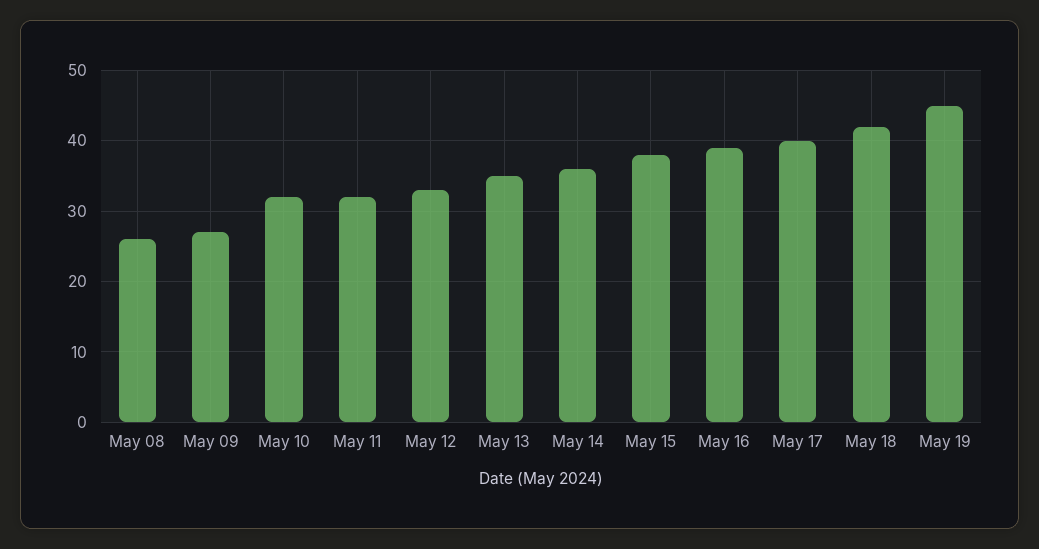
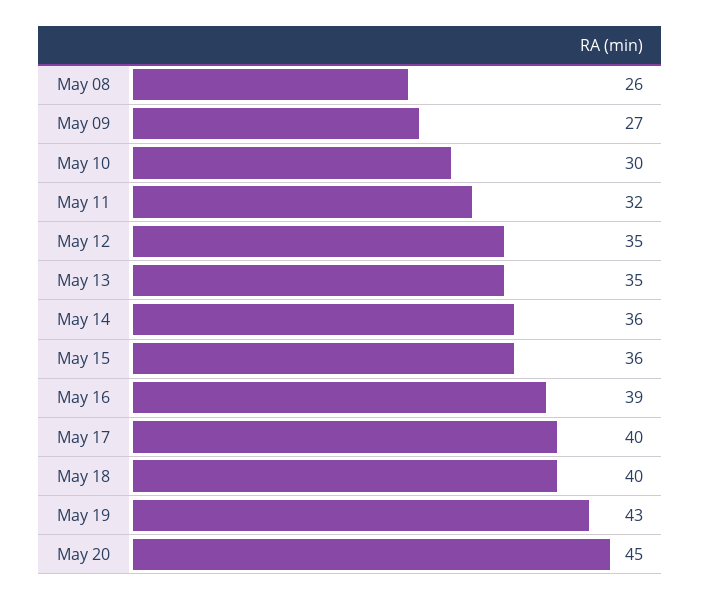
May 10: 32 -> 30
May 12: 33 -> 35
May 15: 38 -> 36
May 18: 42 -> 40
May 19: 45 -> 43
May 20: none -> 45

